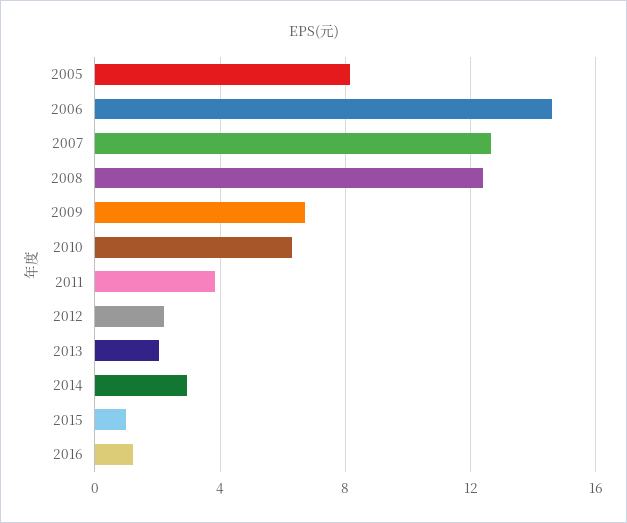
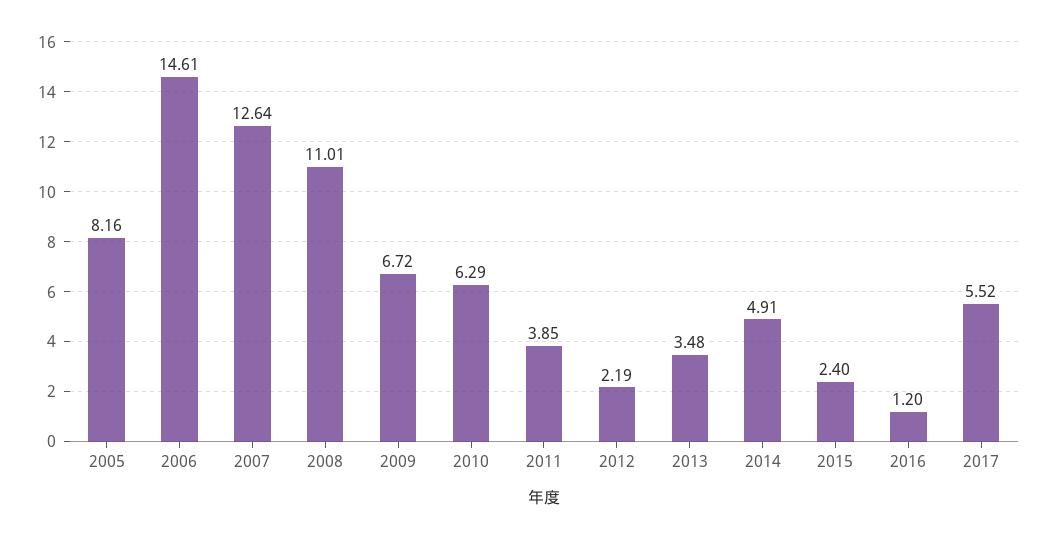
2008: 12.5 -> 11.01
2013: 2 -> 3.48
2014: 3 -> 4.91
2015: 1 -> 2.4
2017: none -> 5.52

